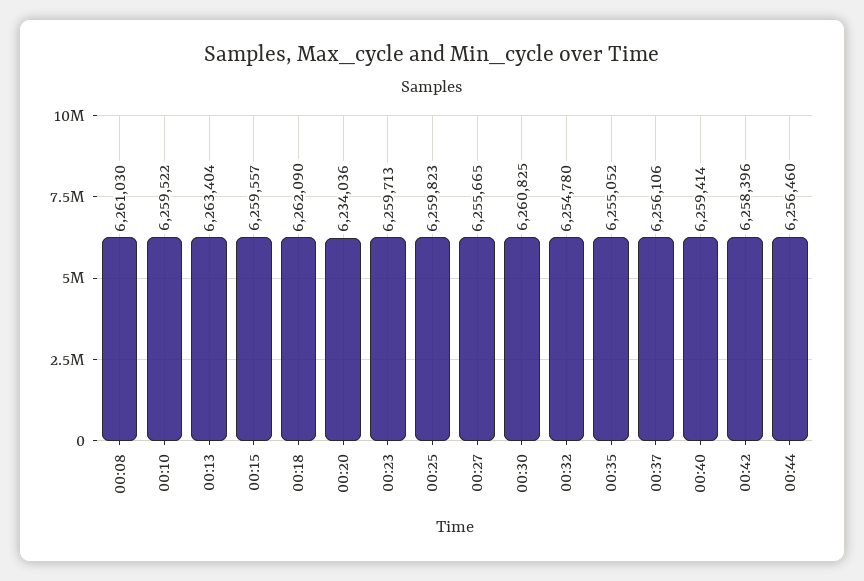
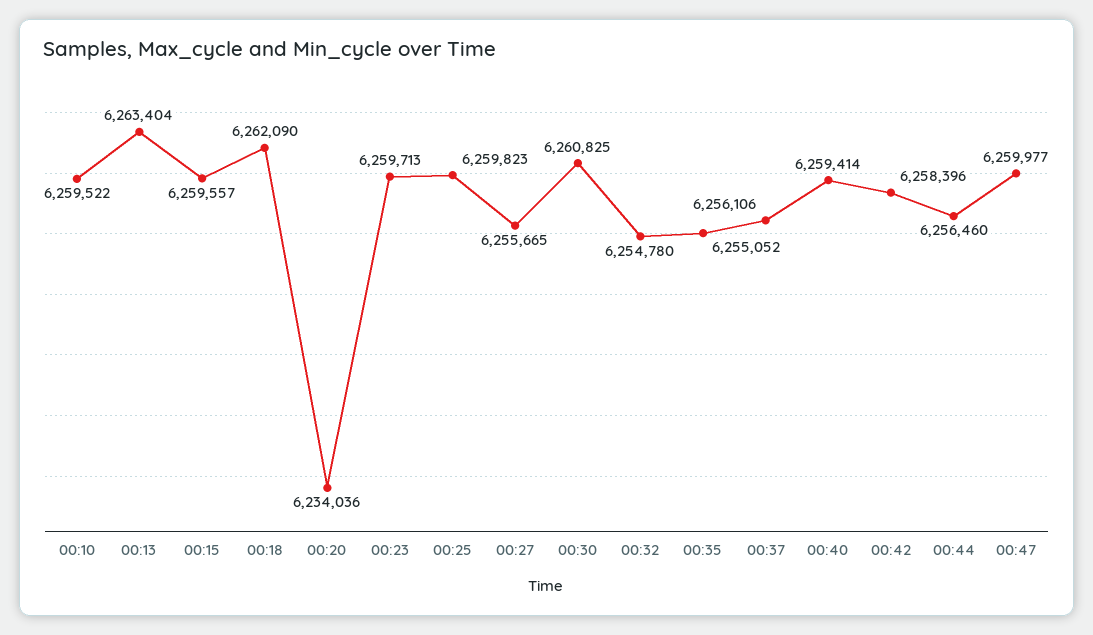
00:08: 6261030 -> none
00:47: none -> 6259977

